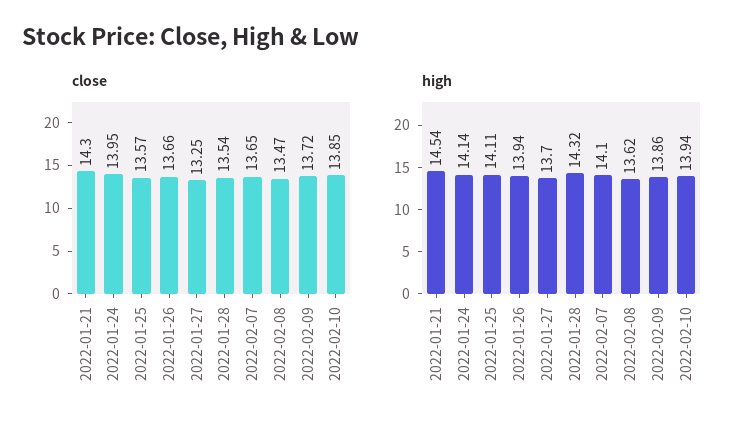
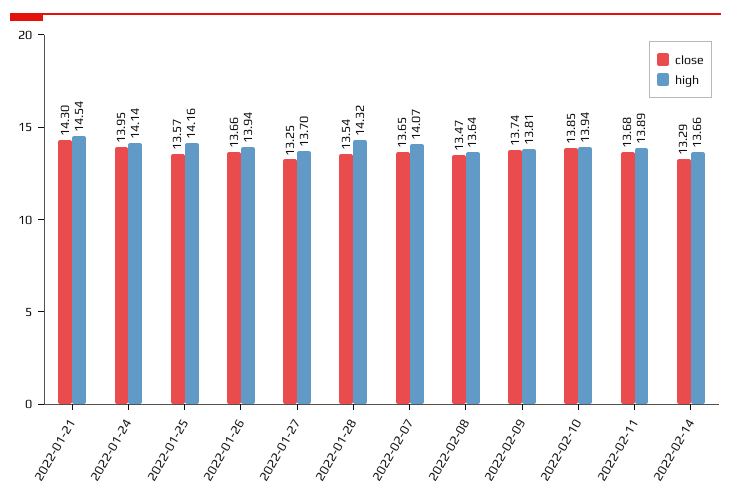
close, 2022-02-09: 13.72 -> 13.74
high, 2022-01-25: 14.11 -> 14.16
high, 2022-02-07: 14.1 -> 14.07
high, 2022-02-08: 13.62 -> 13.64
high, 2022-02-09: 13.86 -> 13.81
close, 2022-02-11: none -> 13.68
high, 2022-02-11: none -> 13.89
close, 2022-02-14: none -> 13.29
high, 2022-02-14: none -> 13.66

